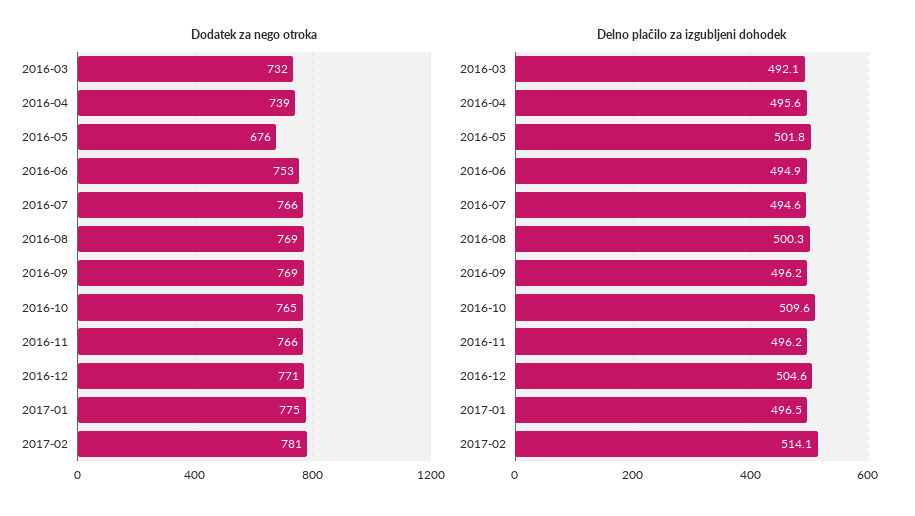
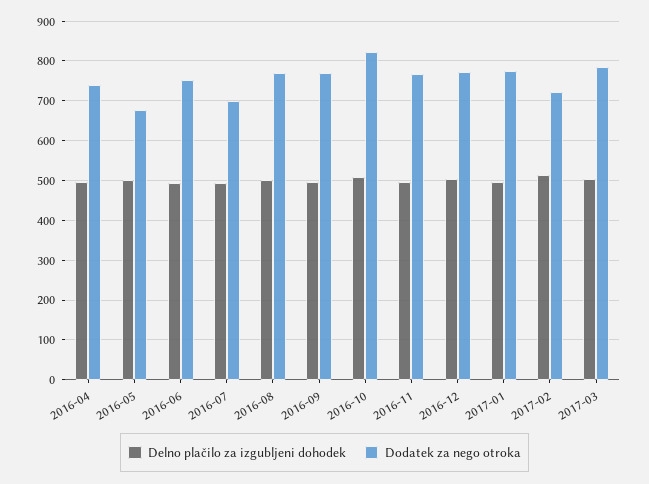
Dodatek za nego otroka, 2016-03: 732 -> none
Dodatek za nego otroka, 2016-07: 766 -> 700
Dodatek za nego otroka, 2016-10: 765 -> 820
Dodatek za nego otroka, 2017-02: 781 -> 720
Delno plačilo za izgubljeni dohodek, 2016-03: 492.1 -> none
Delno plačilo za izgubljeni dohodek, 2017-03: none -> 500
Dodatek za nego otroka, 2017-03: none -> 780

